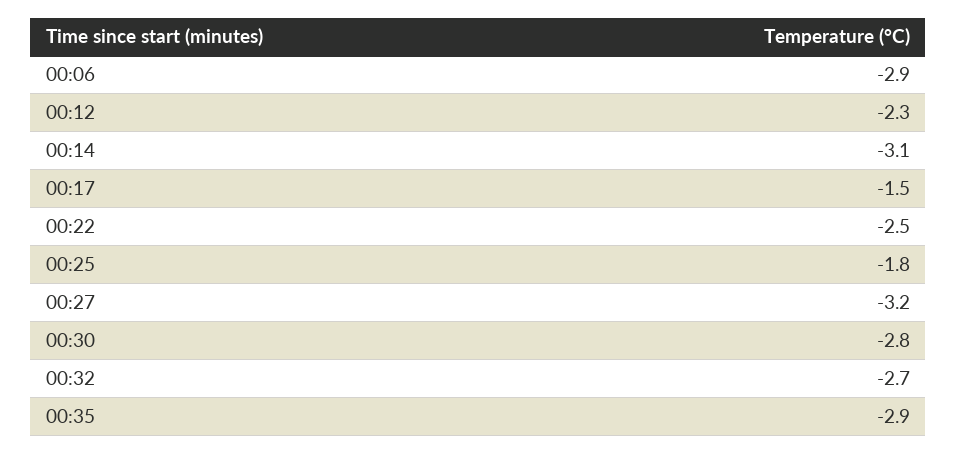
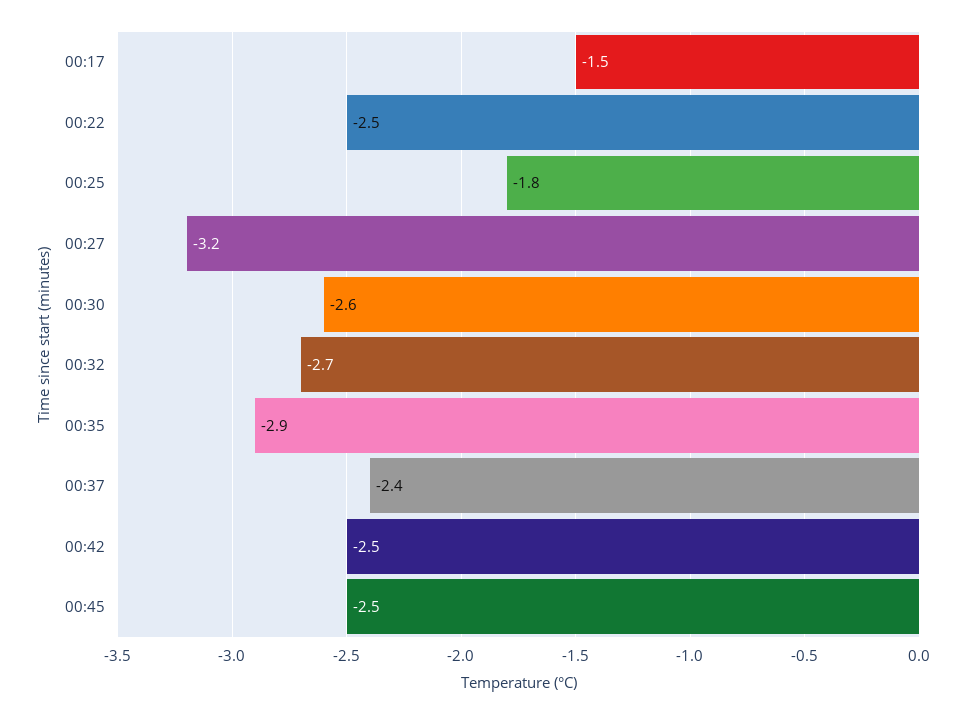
00:06: -2.9 -> none
00:12: -2.3 -> none
00:14: -3.1 -> none
00:30: -2.8 -> -2.6
00:37: none -> -2.4
00:42: none -> -2.5
00:45: none -> -2.5

